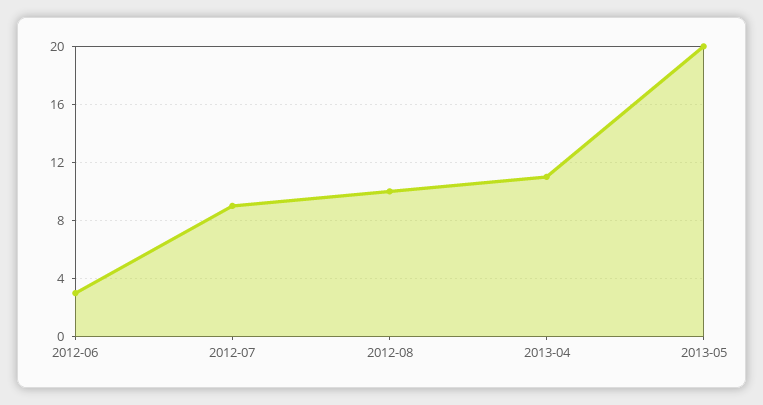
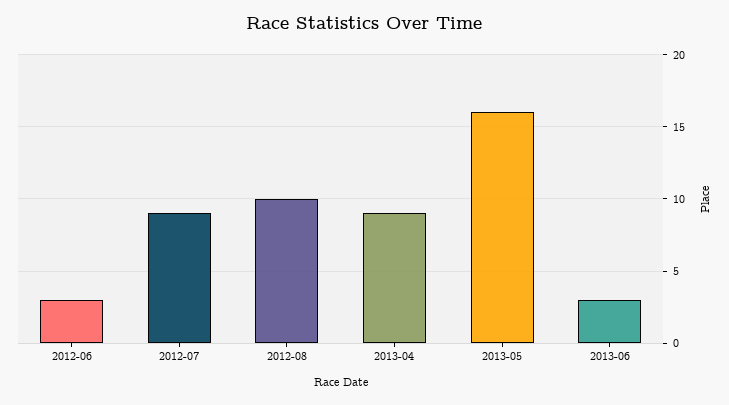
2013-04: 11 -> 9
2013-05: 20 -> 16
2013-06: none -> 3

